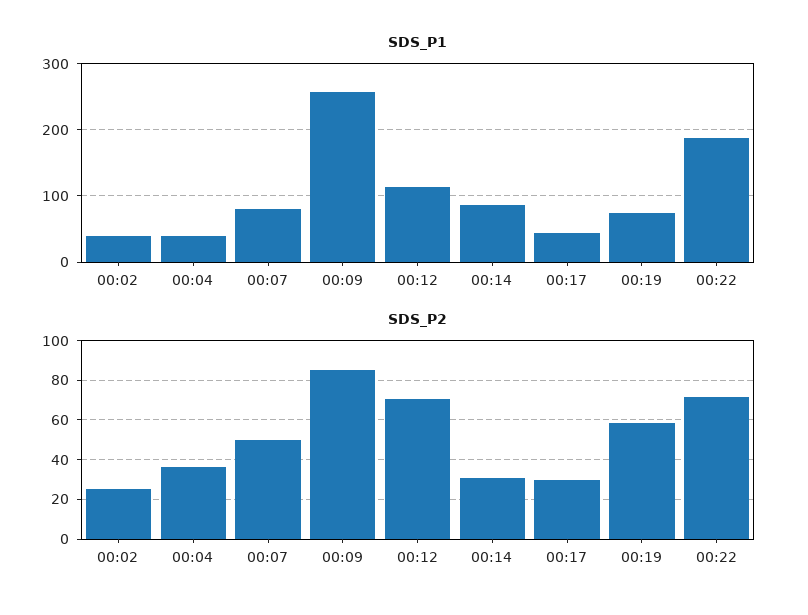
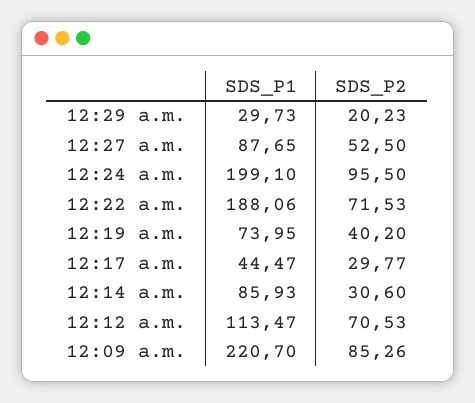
SDS_P1, 00:02: 40 -> none
SDS_P1, 00:04: 40 -> none
SDS_P1, 00:07: 80 -> none
SDS_P1, 00:09: 260 -> 220.7
SDS_P2, 00:02: 25 -> none
SDS_P2, 00:04: 35 -> none
SDS_P2, 00:07: 50 -> none
SDS_P2, 00:19: 60 -> 40.2
SDS_P1, 12:29 a.m.: none -> 29.73
SDS_P2, 12:29 a.m.: none -> 20.23
SDS_P1, 12:27 a.m.: none -> 87.65
SDS_P2, 12:27 a.m.: none -> 52.5
SDS_P1, 12:24 a.m.: none -> 199.1
SDS_P2, 12:24 a.m.: none -> 95.5

